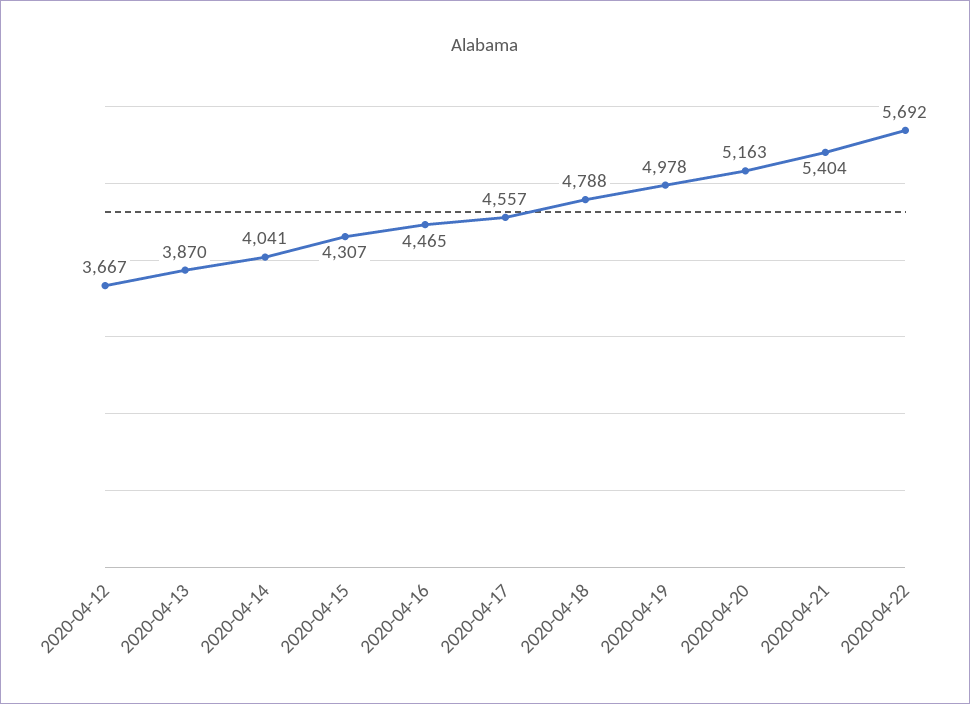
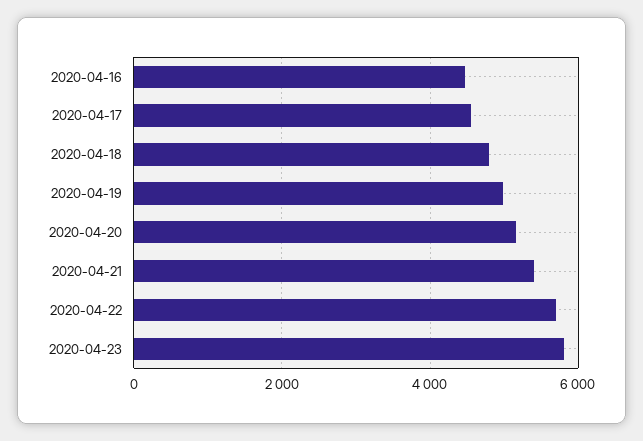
2020-04-12: 3667 -> none
2020-04-13: 3870 -> none
2020-04-14: 4041 -> none
2020-04-15: 4307 -> none
2020-04-23: none -> 5800

